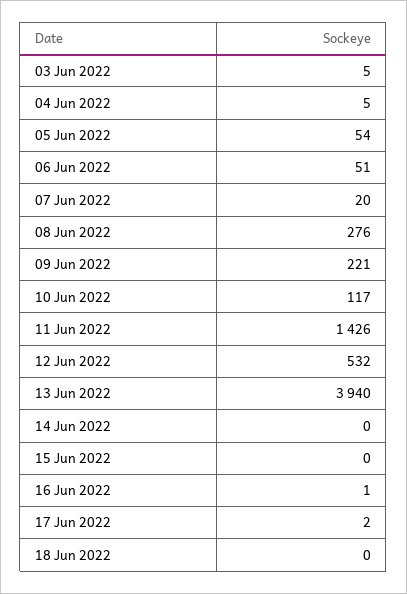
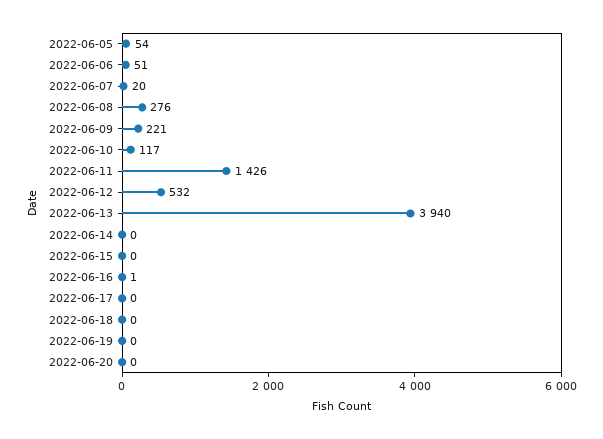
03 Jun 2022: 5 -> none
04 Jun 2022: 5 -> none
17 Jun 2022: 2 -> 0
2022-06-19: none -> 0
2022-06-20: none -> 0

